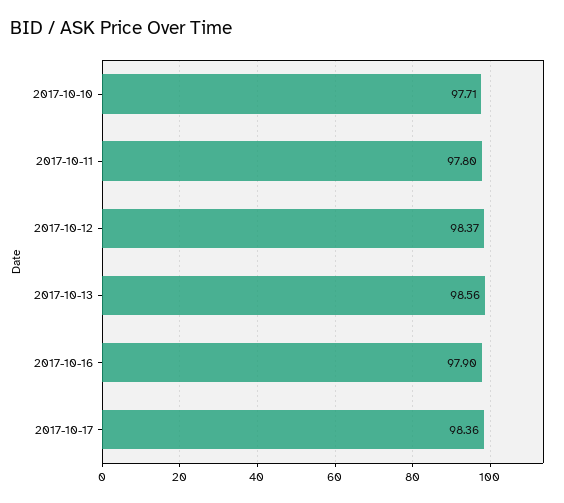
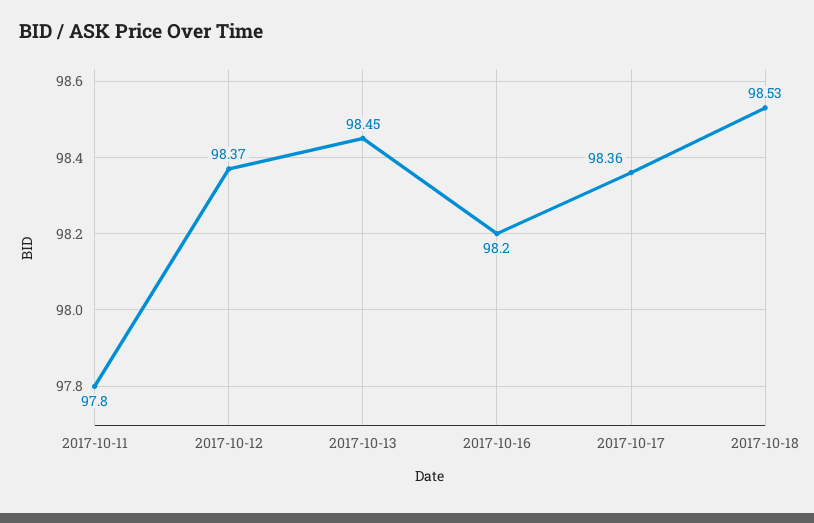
2017-10-10: 97.71 -> none
2017-10-13: 98.56 -> 98.45
2017-10-16: 97.9 -> 98.2
2017-10-18: none -> 98.53

